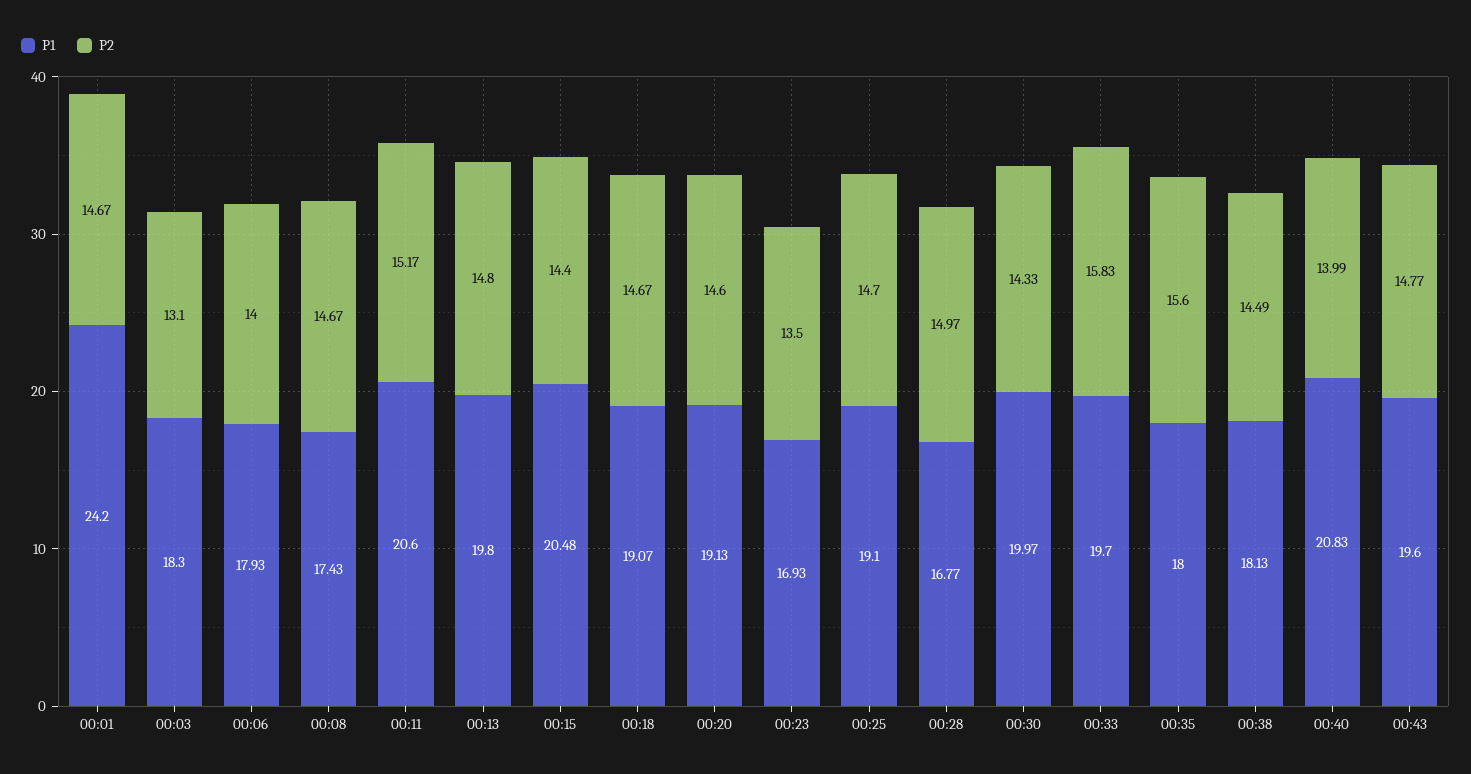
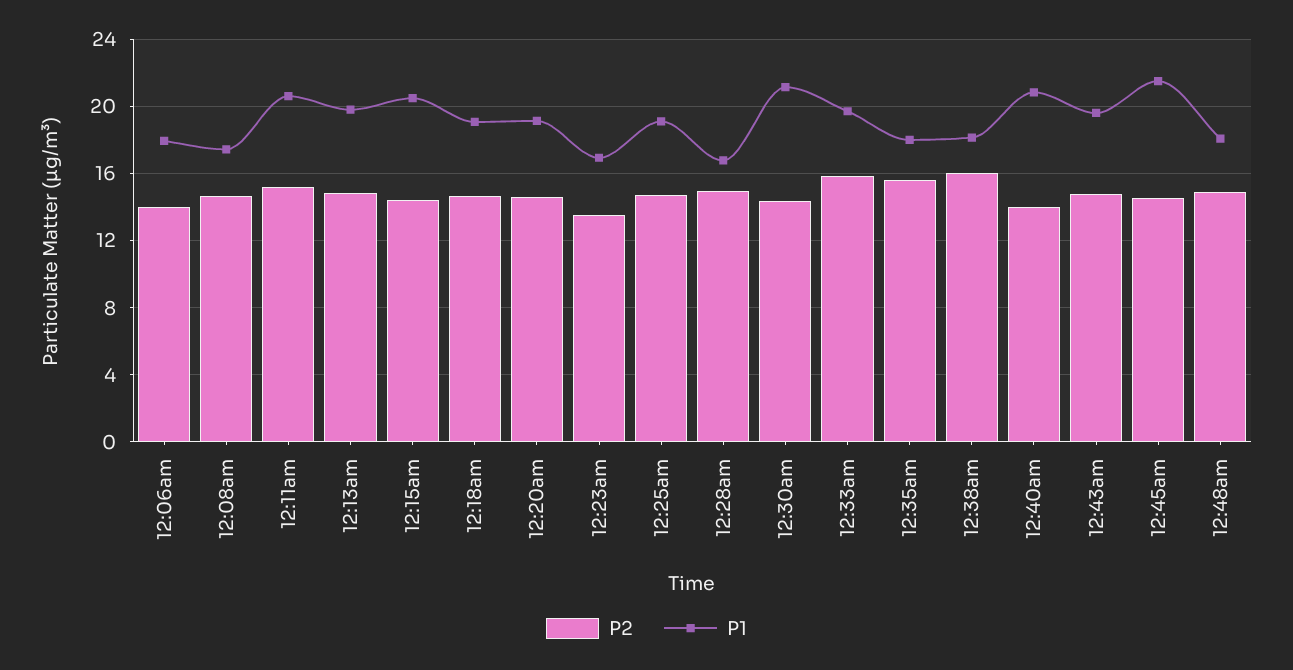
P1, 00:01: 24.2 -> none
P2, 00:01: 14.67 -> none
P1, 00:03: 18.3 -> none
P2, 00:03: 13.1 -> none
P1, 00:30: 19.97 -> 21
P2, 00:38: 14.49 -> 16
P2, 12:45am: none -> 14.5
P1, 12:45am: none -> 21.5
P2, 12:48am: none -> 15
P1, 12:48am: none -> 18

